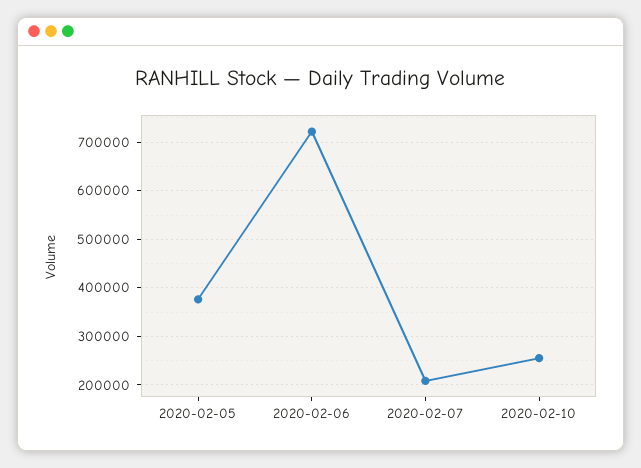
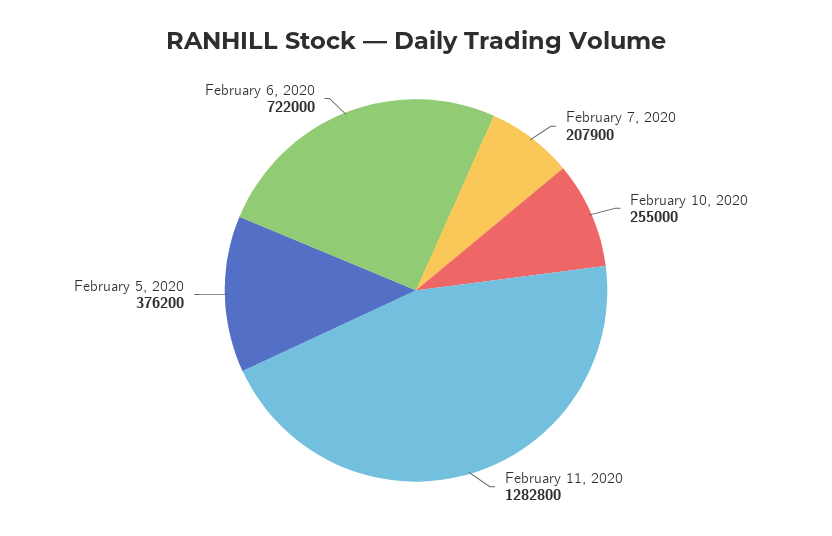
February 11, 2020: none -> 1282800

